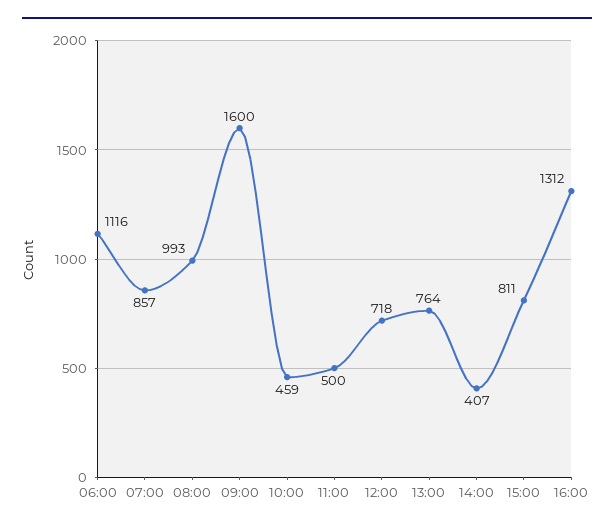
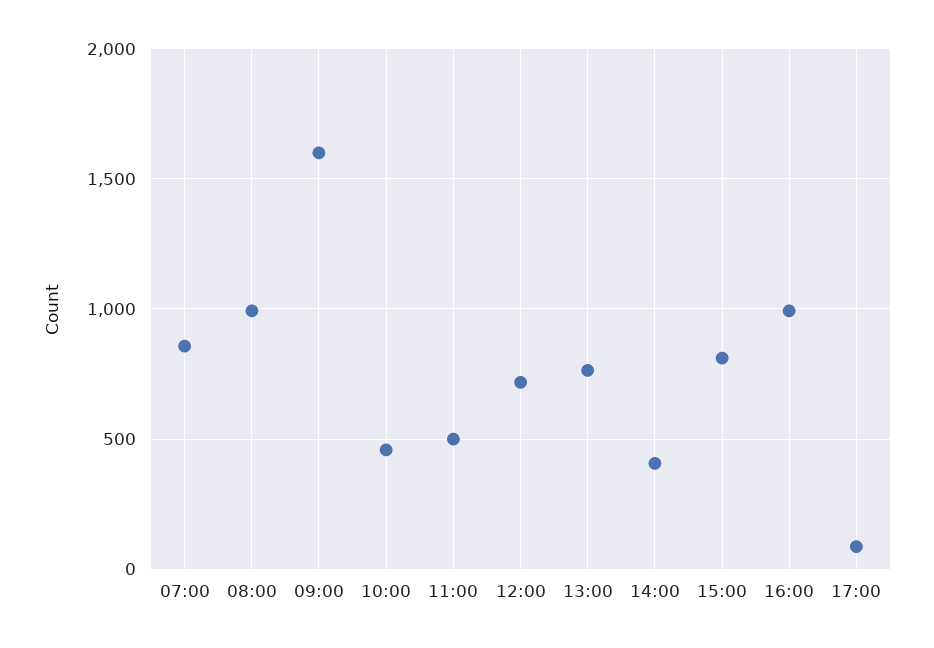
06:00: 1116 -> none
16:00: 1312 -> 1000
17:00: none -> 100

